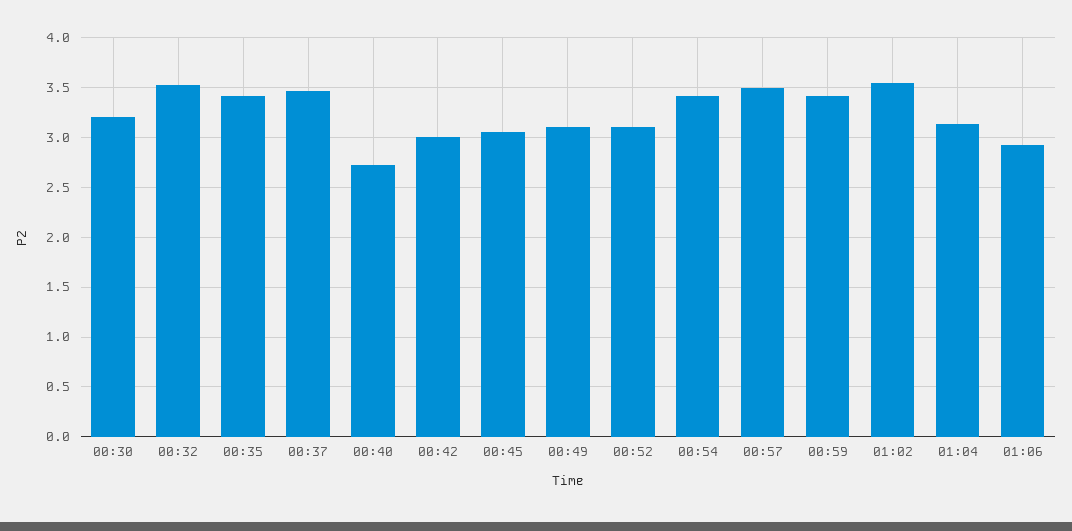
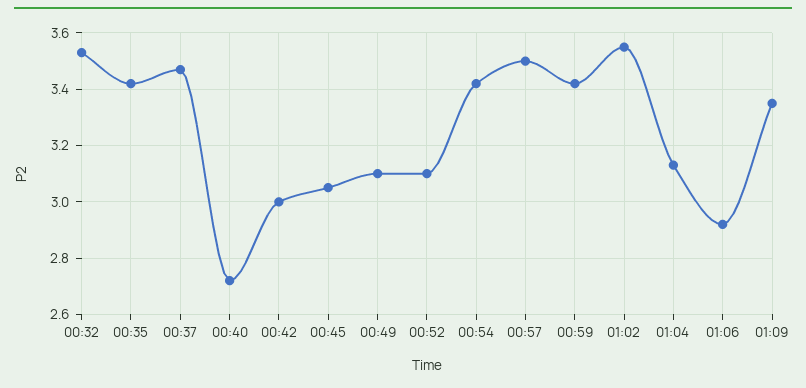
00:30: 3.2 -> none
01:09: none -> 3.35

